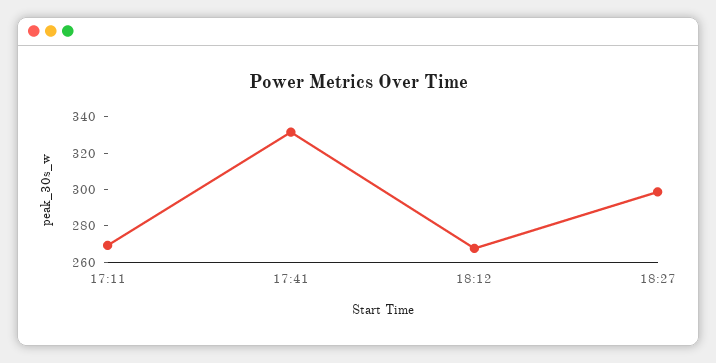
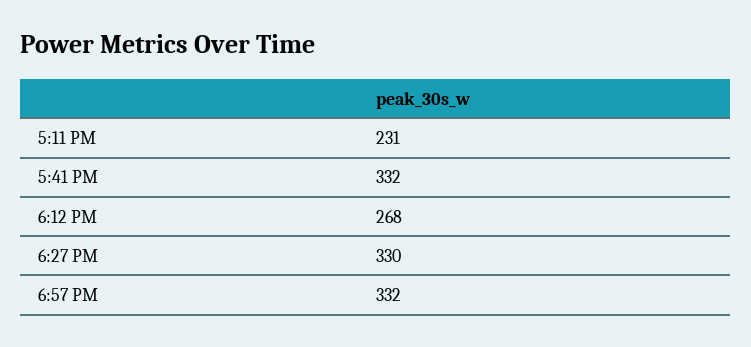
17:11: 270 -> 231
18:27: 300 -> 330
6:57 PM: none -> 332

